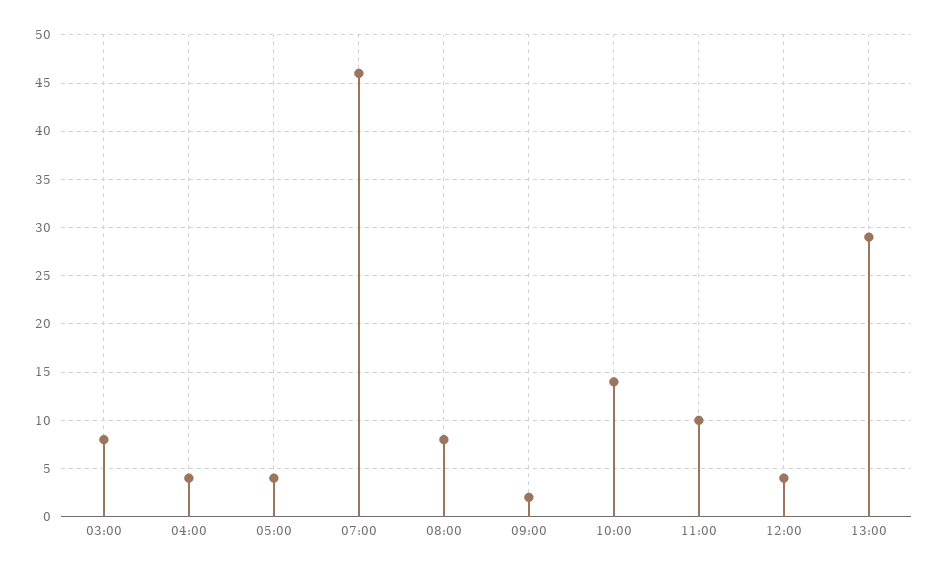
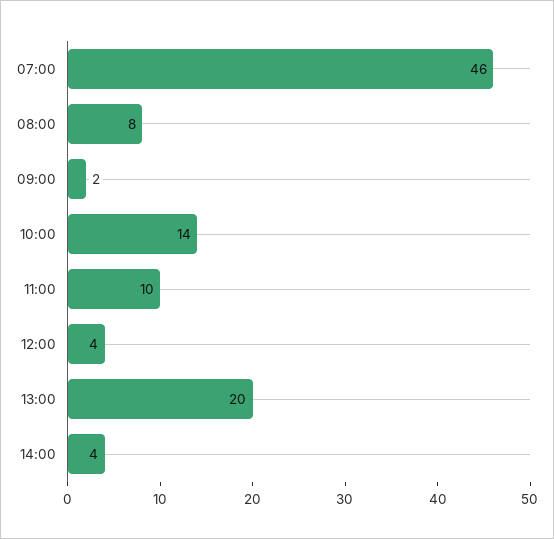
03:00: 8 -> none
04:00: 4 -> none
05:00: 4 -> none
13:00: 29 -> 20
14:00: none -> 4

